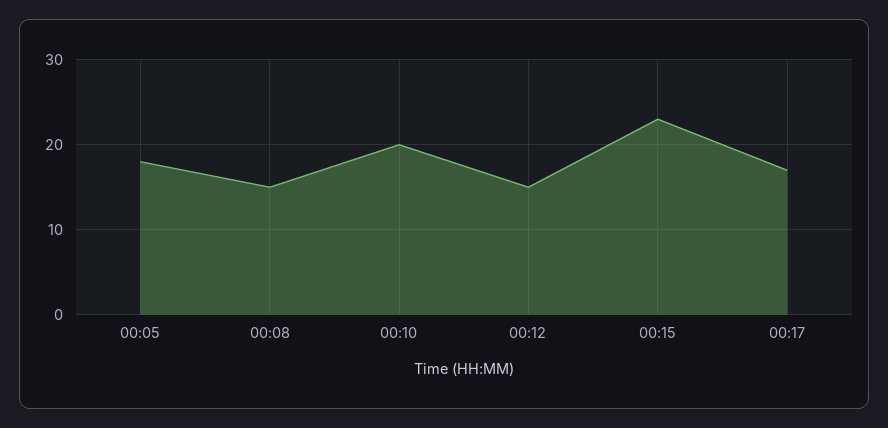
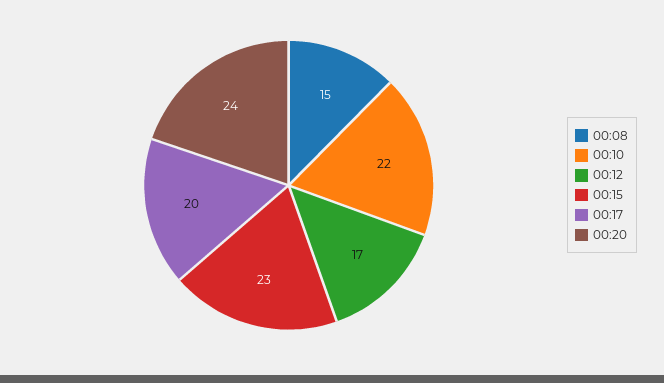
00:05: 18 -> none
00:10: 20 -> 22
00:12: 15 -> 17
00:17: 17 -> 20
00:20: none -> 24

